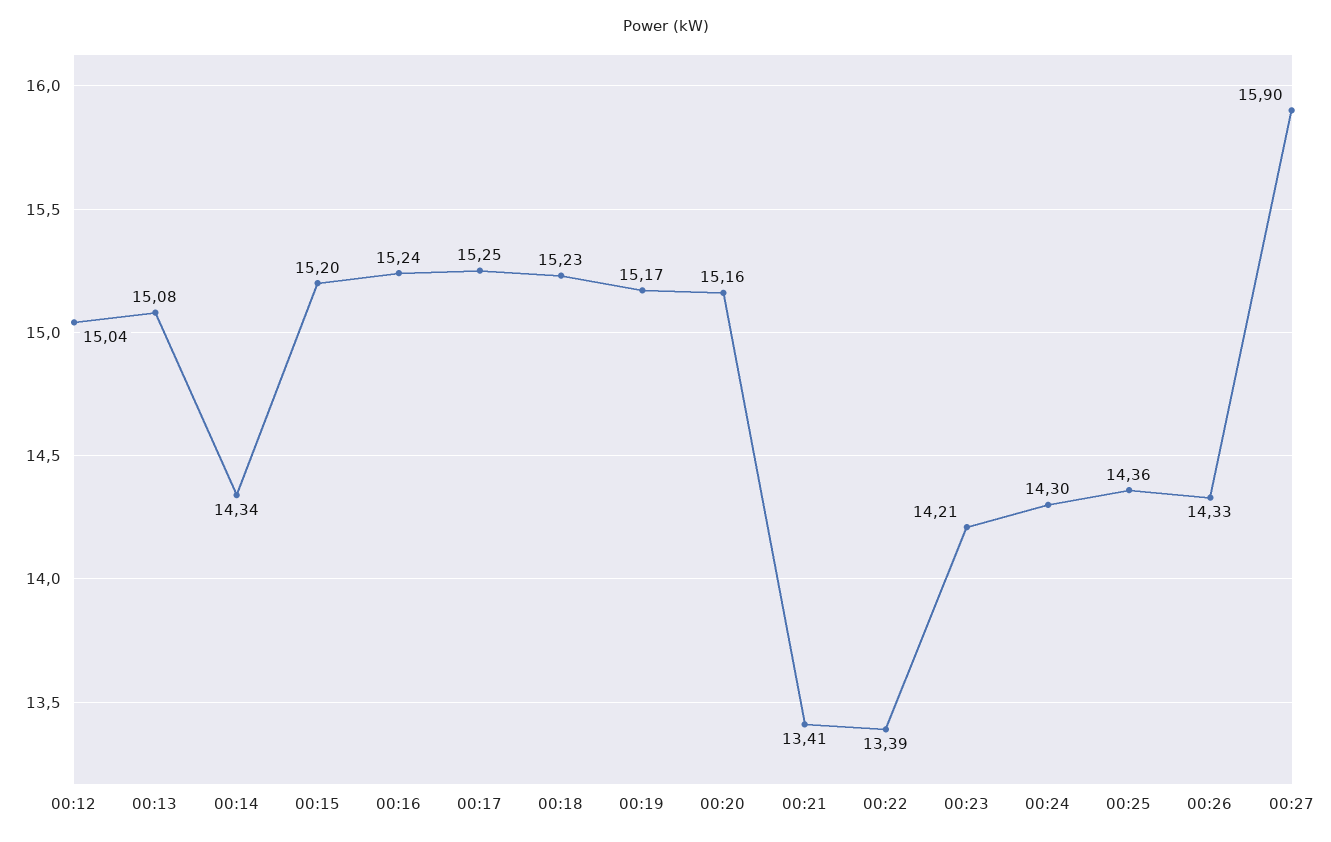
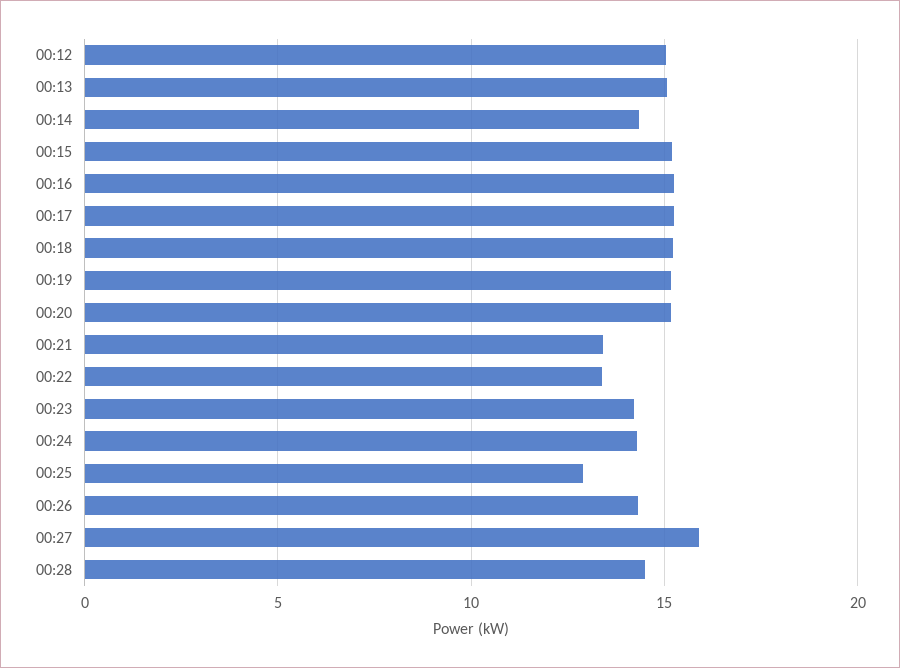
00:25: 14.36 -> 13
00:28: none -> 14.5

